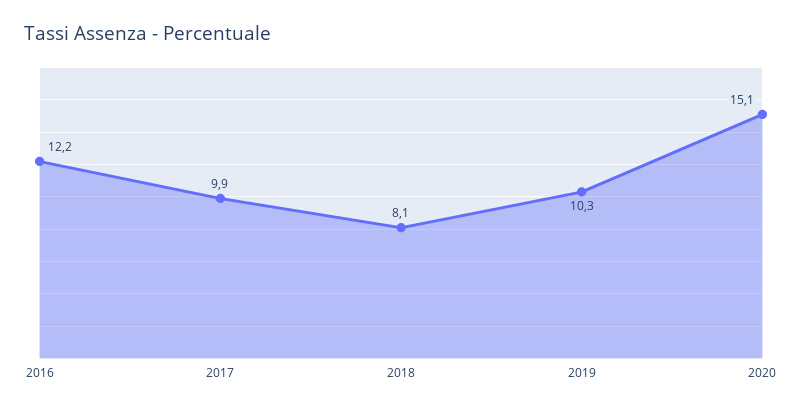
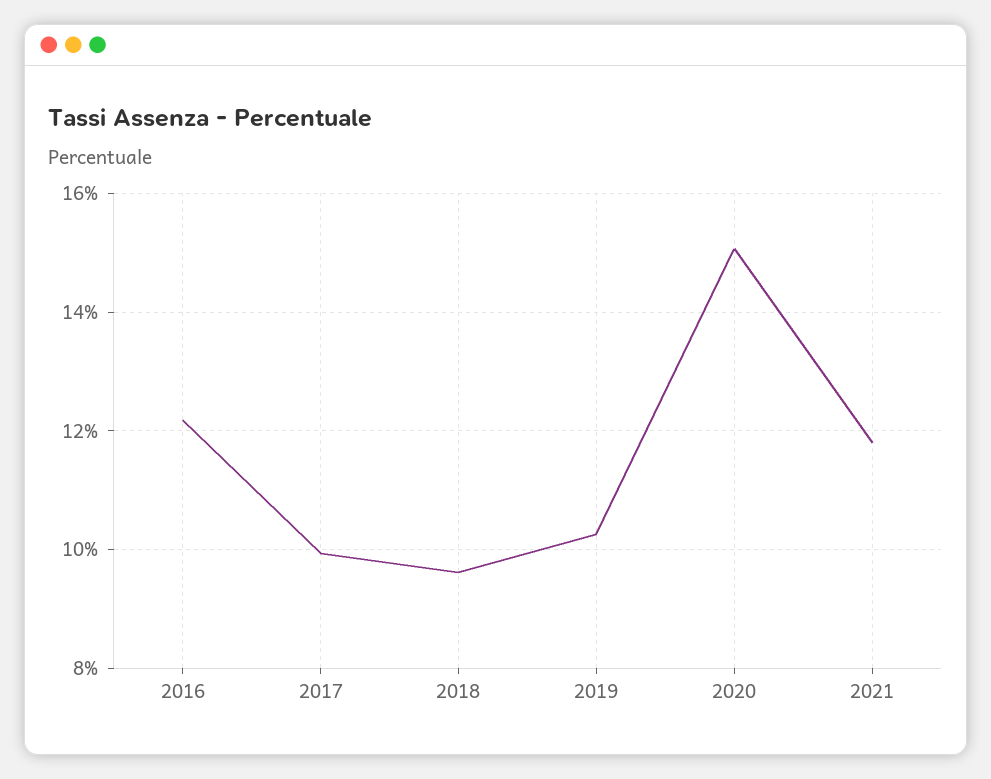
2018: 8.1 -> 9.6
2021: none -> 11.8

